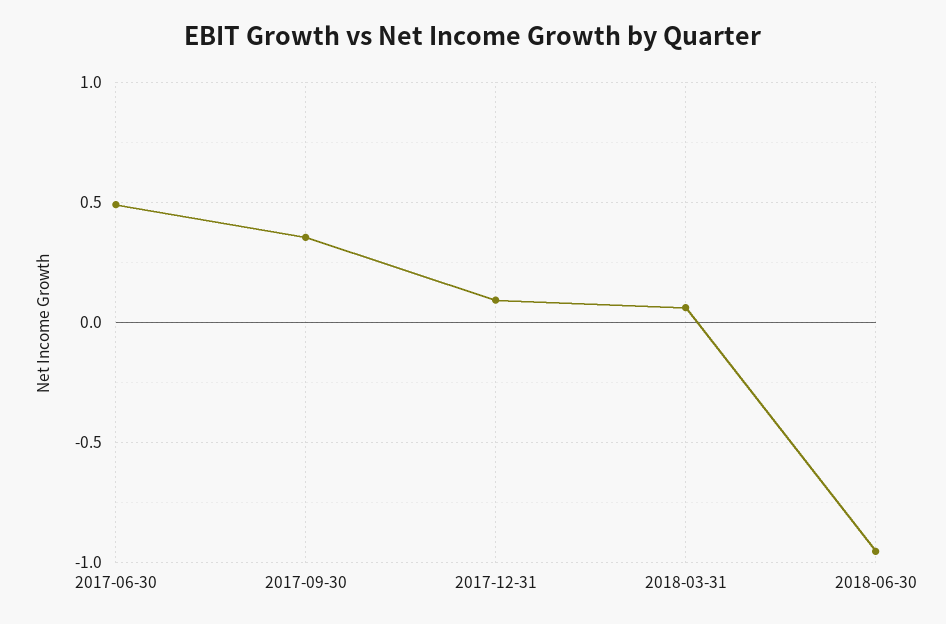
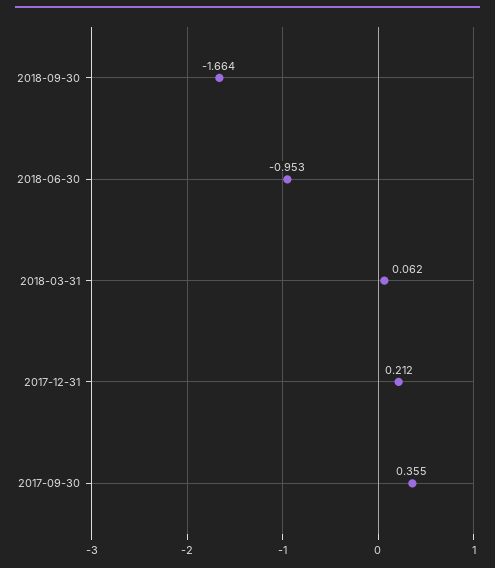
2017-06-30: 0.5 -> none
2017-12-31: 0.1 -> 0.212
2018-09-30: none -> -1.664

